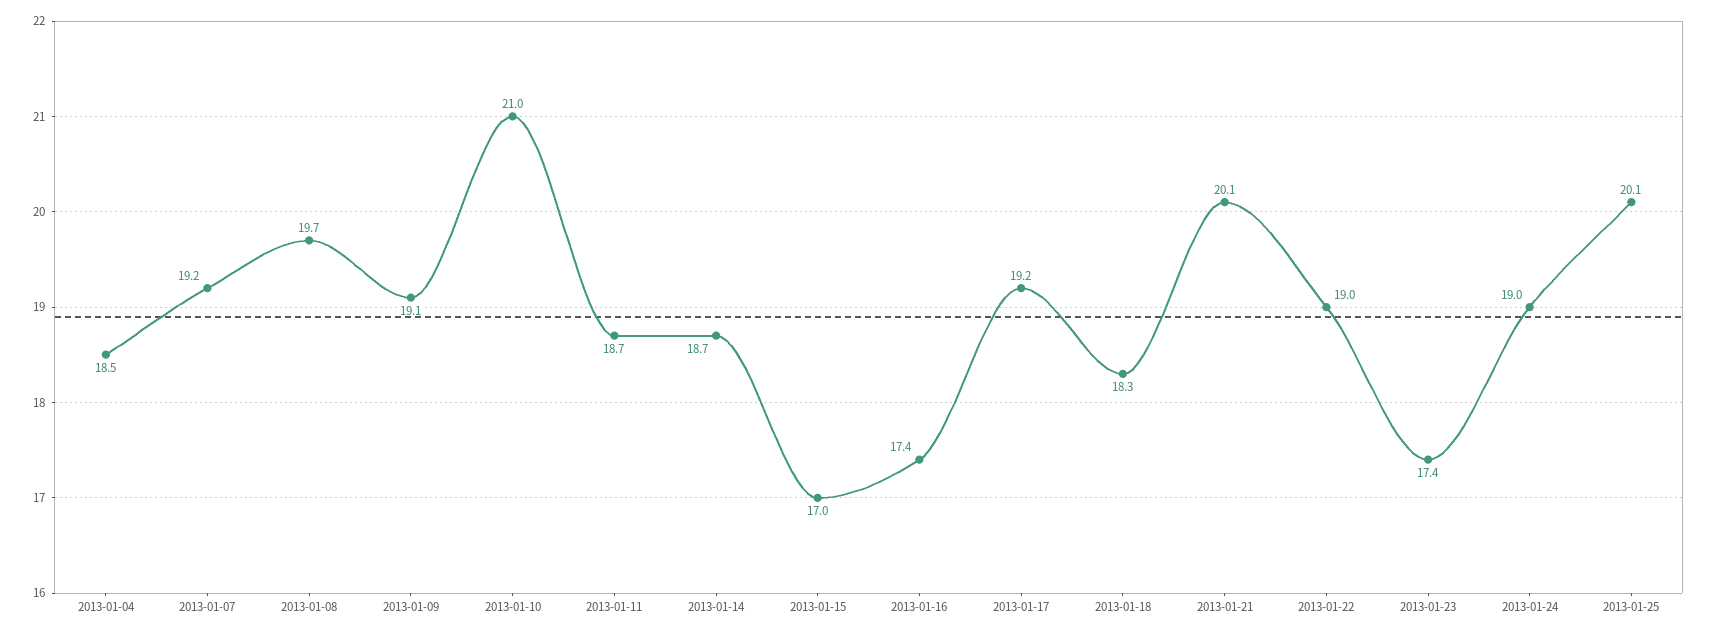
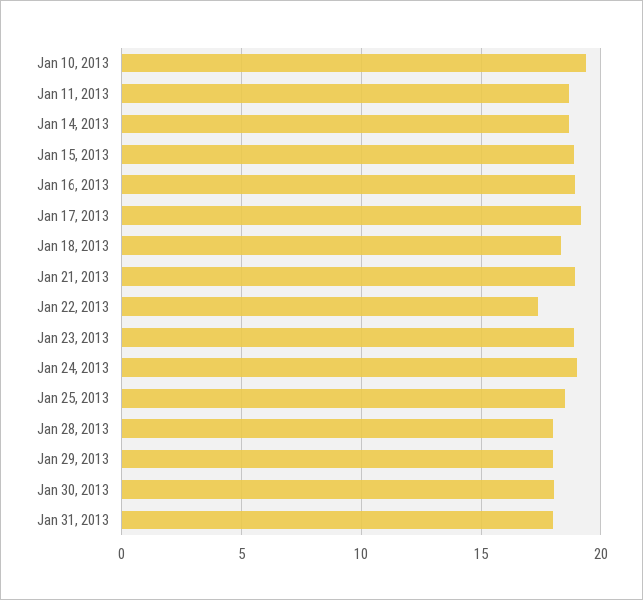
2013-01-04: 18.5 -> none
2013-01-07: 19.2 -> none
2013-01-08: 19.7 -> none
2013-01-09: 19.1 -> none
2013-01-10: 21 -> 19.5
2013-01-15: 17 -> 19
2013-01-16: 17.4 -> 19
2013-01-21: 20.1 -> 19
2013-01-22: 19 -> 17.5
2013-01-23: 17.4 -> 19
2013-01-25: 20.1 -> 18.5
Jan 28, 2013: none -> 18
Jan 29, 2013: none -> 18
Jan 30, 2013: none -> 18
Jan 31, 2013: none -> 18

